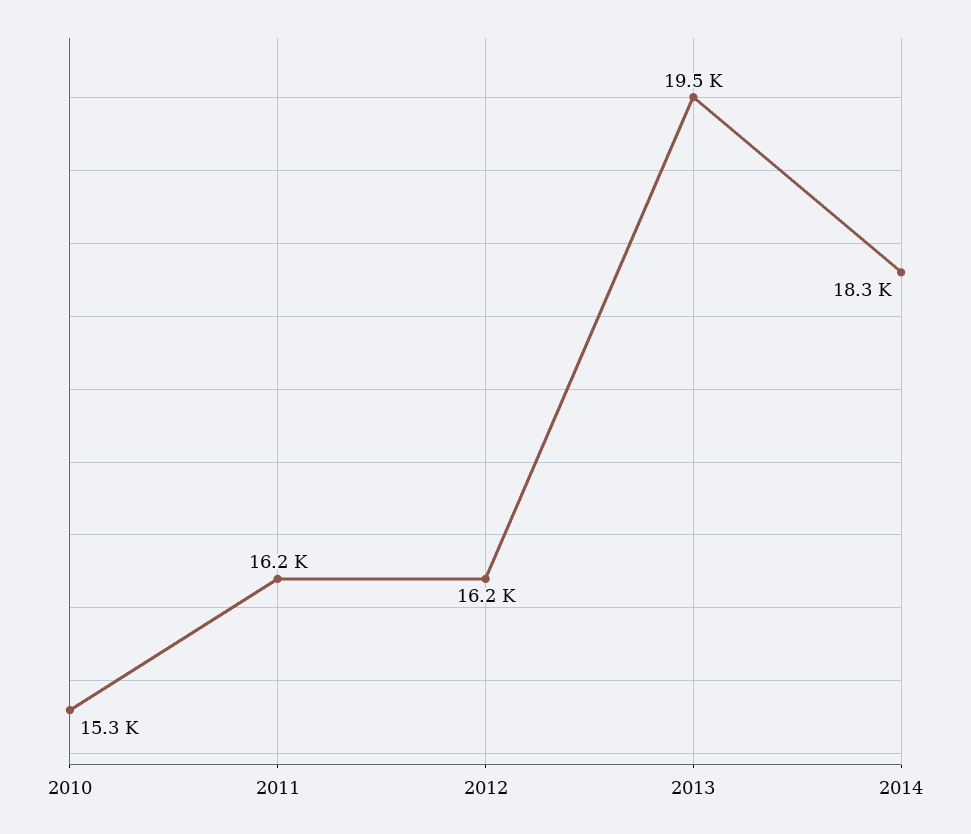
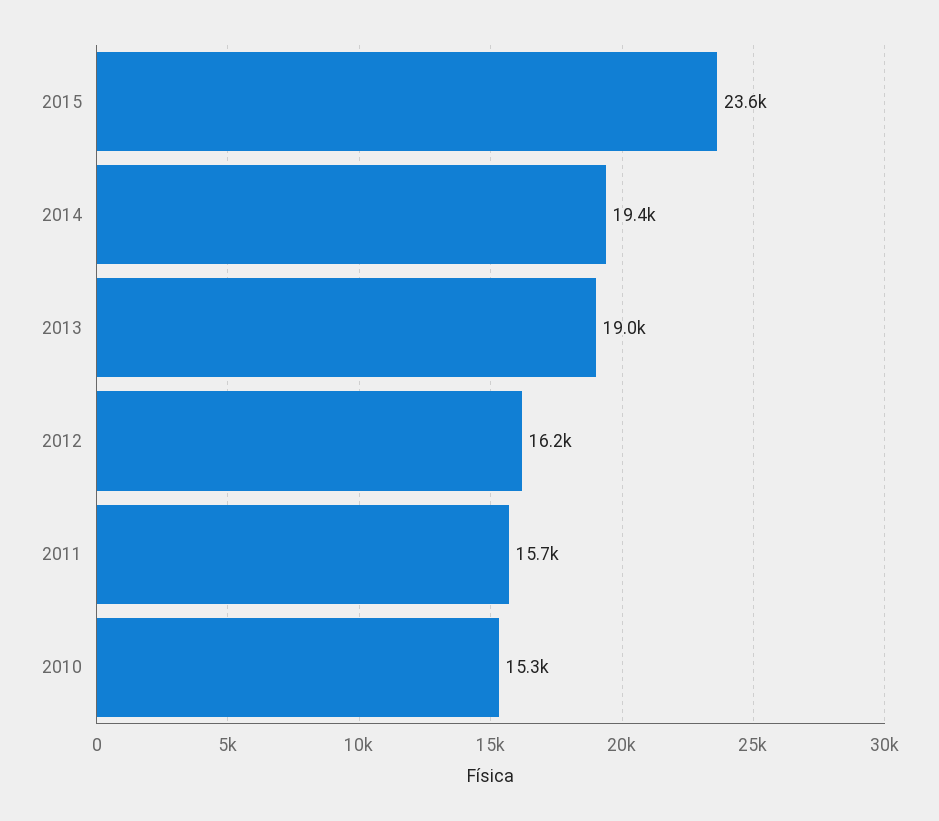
2011: 16200 -> 15700
2013: 19500 -> 19000
2014: 18300 -> 19400
2015: none -> 23600

